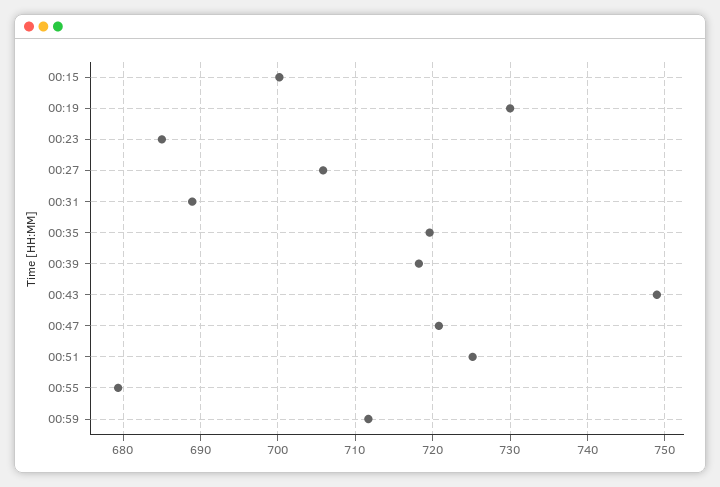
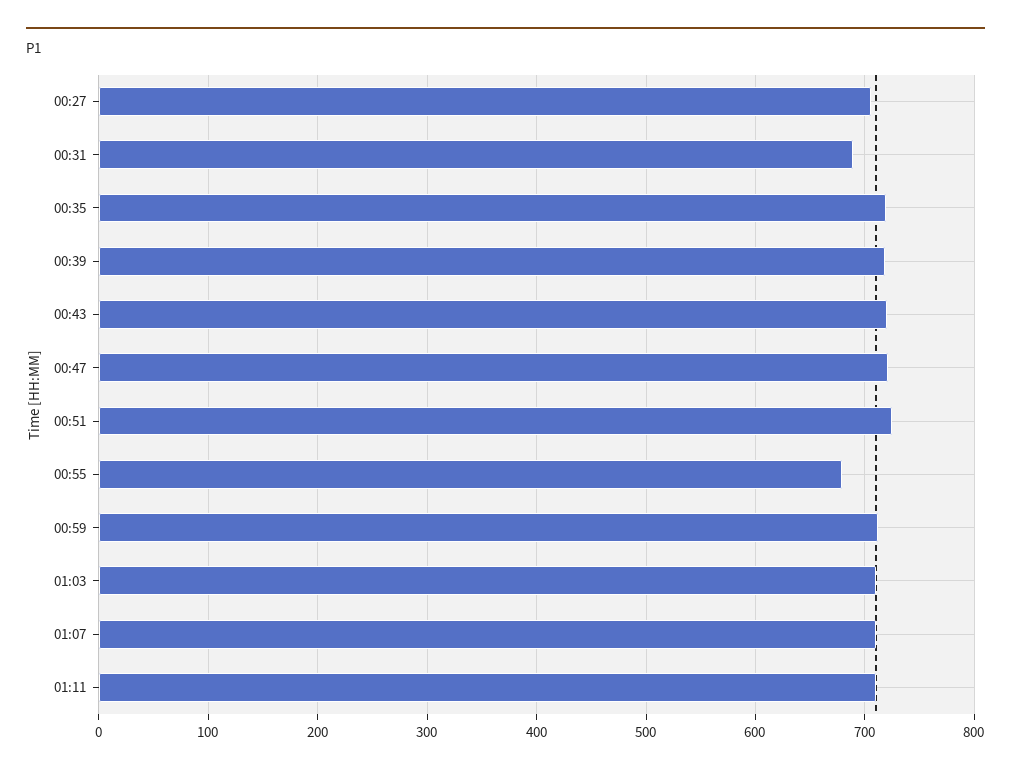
00:15: 700 -> none
00:19: 730 -> none
00:23: 685 -> none
00:43: 749 -> 720
01:03: none -> 710
01:07: none -> 710
01:11: none -> 710

